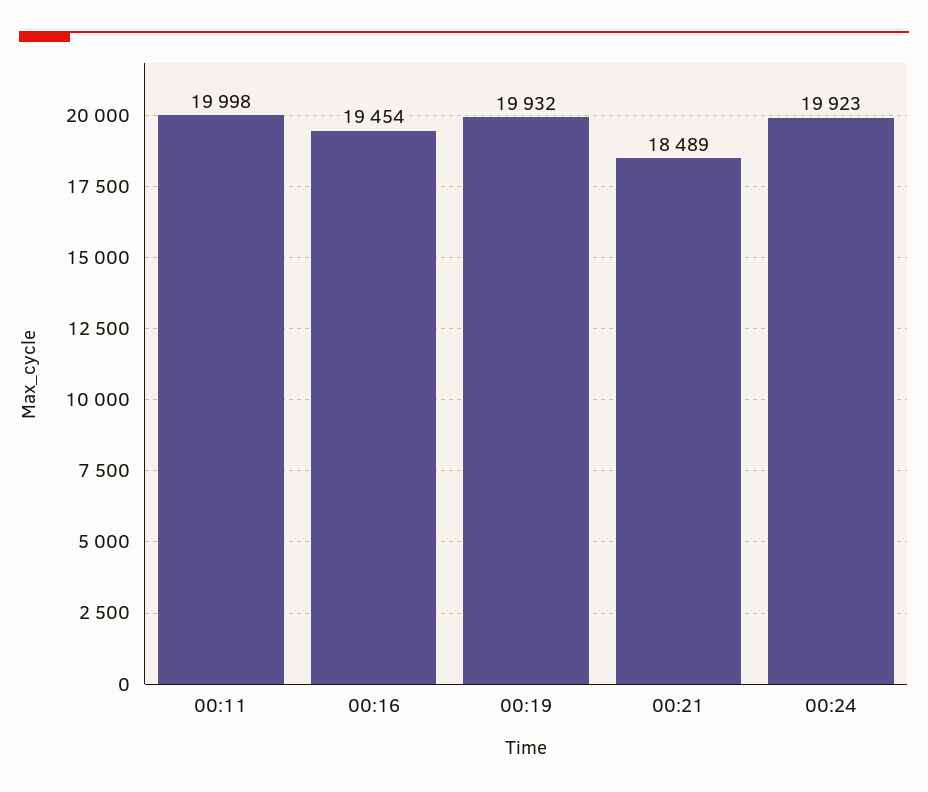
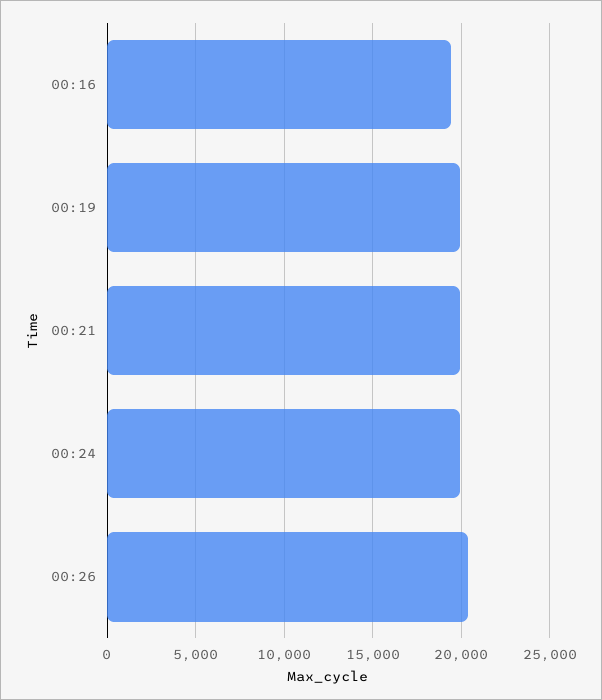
00:11: 19998 -> none
00:21: 18489 -> 20000
00:26: none -> 20500

